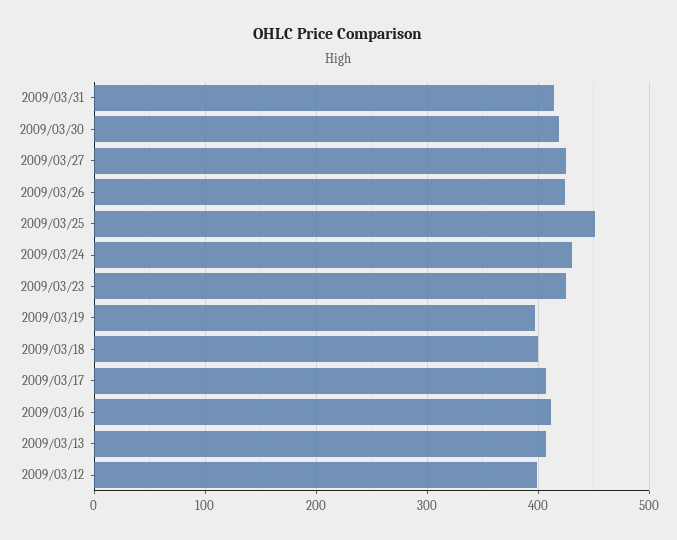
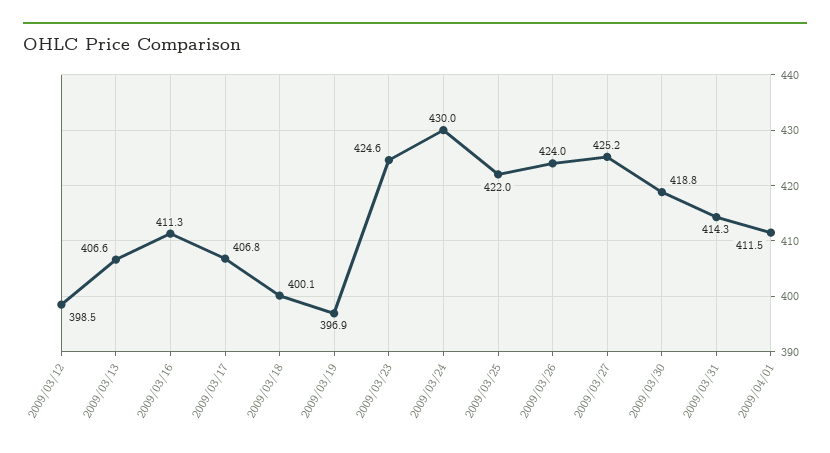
2009/03/25: 450 -> 422
2009/04/01: none -> 411.5

